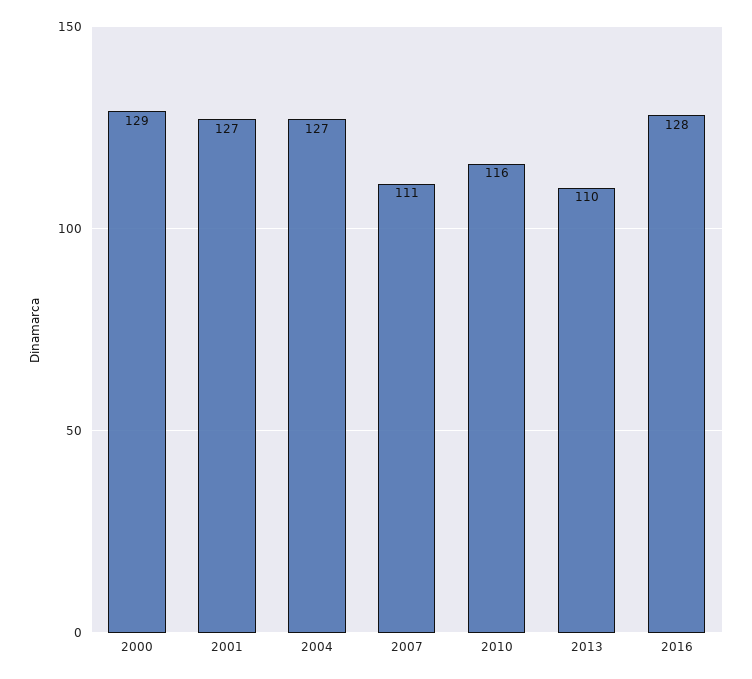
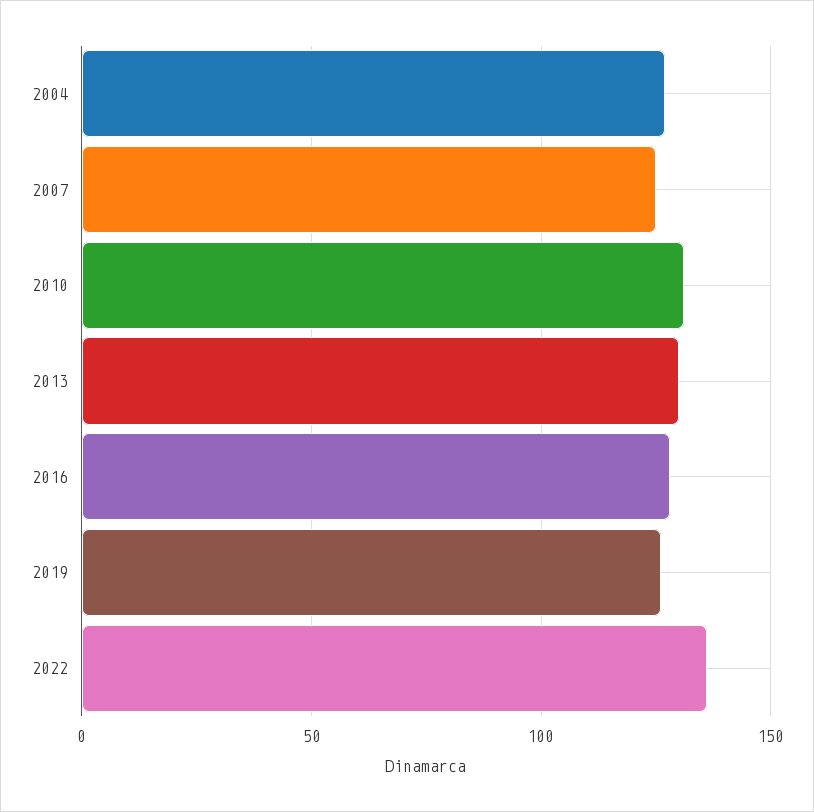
2000: 129 -> none
2001: 127 -> none
2007: 111 -> 125
2010: 116 -> 130
2013: 110 -> 130
2019: none -> 125
2022: none -> 135

